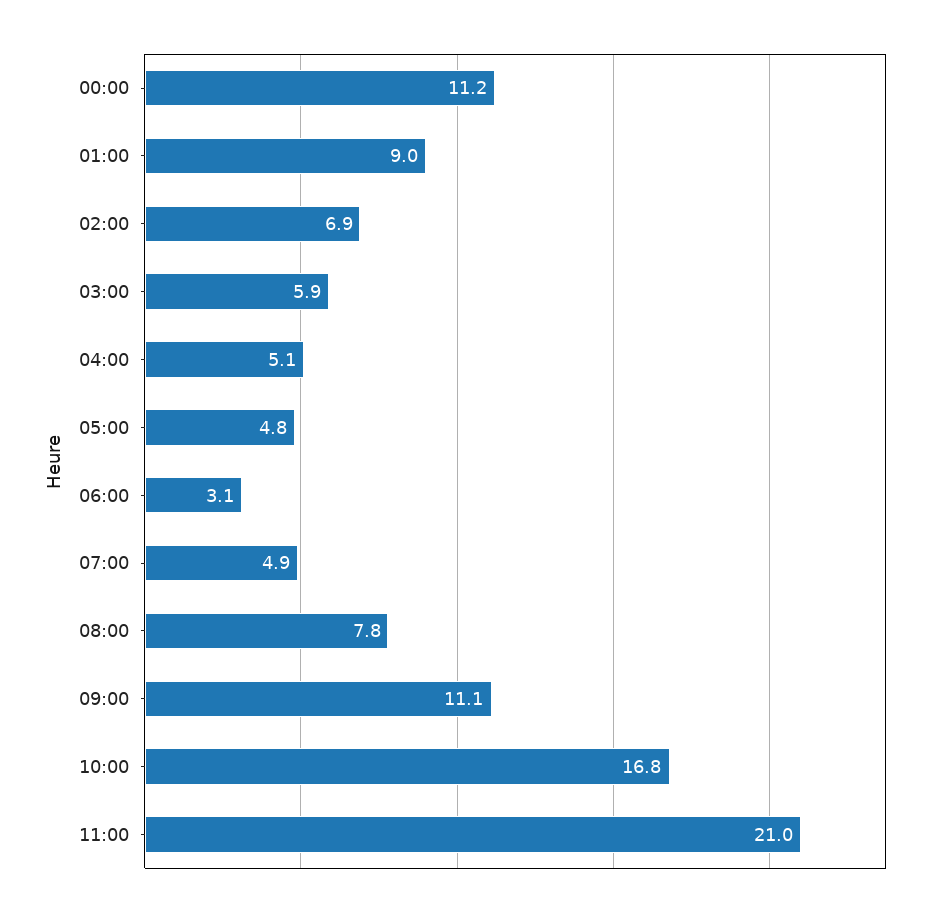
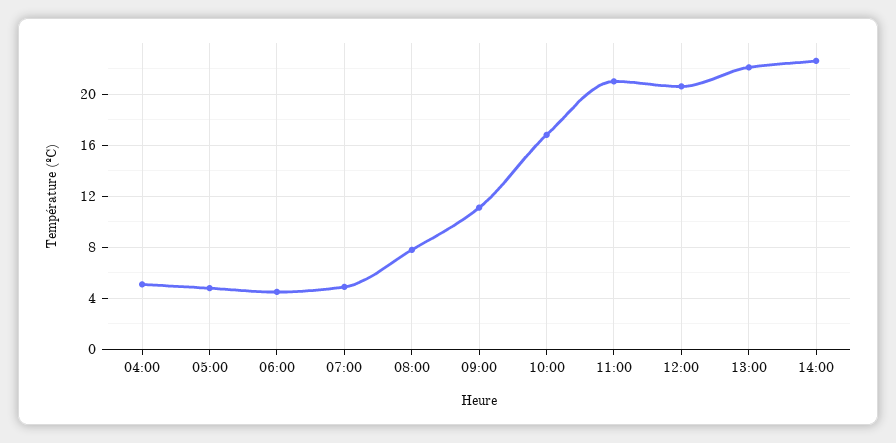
00:00: 11.2 -> none
01:00: 9 -> none
02:00: 6.9 -> none
03:00: 5.9 -> none
06:00: 3.1 -> 4.5
12:00: none -> 20.5
13:00: none -> 22
14:00: none -> 22.5

